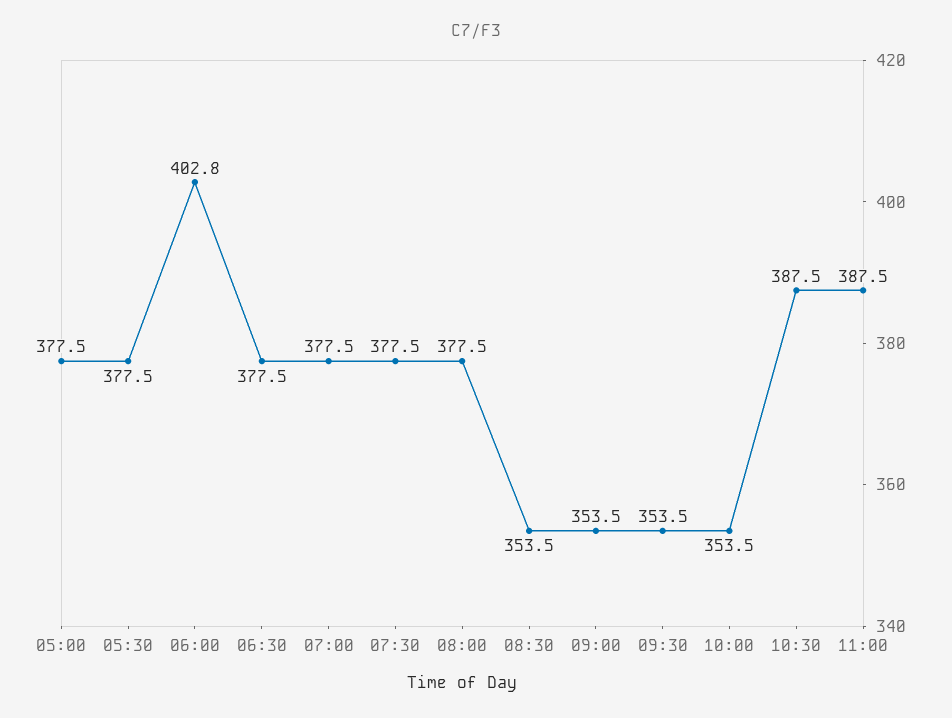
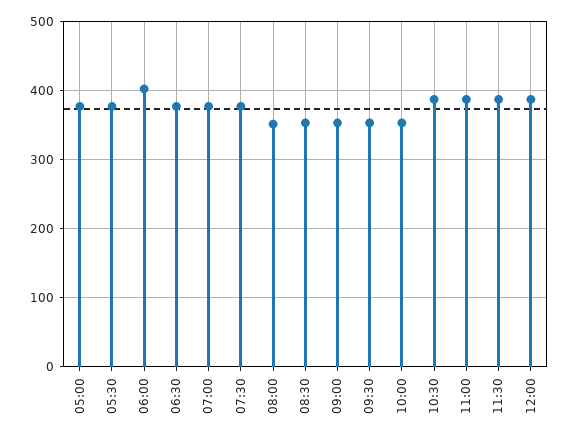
08:00: 377.5 -> 350
11:30: none -> 390
12:00: none -> 390

